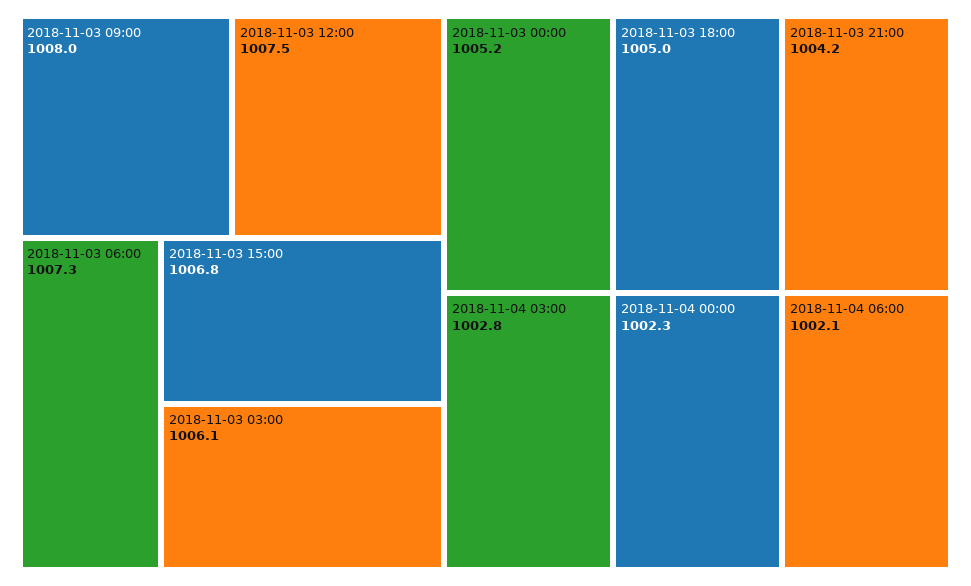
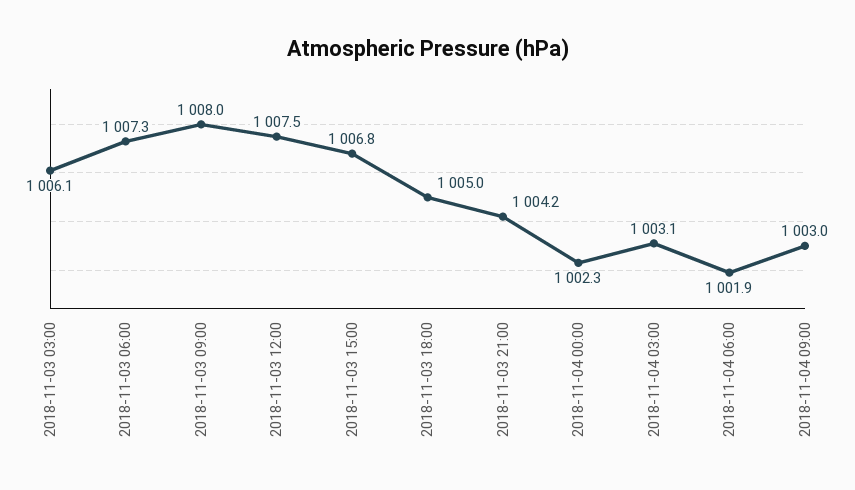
2018-11-03 00:00: 1005.2 -> none
2018-11-04 03:00: 1002.8 -> 1003.1
2018-11-04 06:00: 1002.1 -> 1001.9
2018-11-04 09:00: none -> 1003

